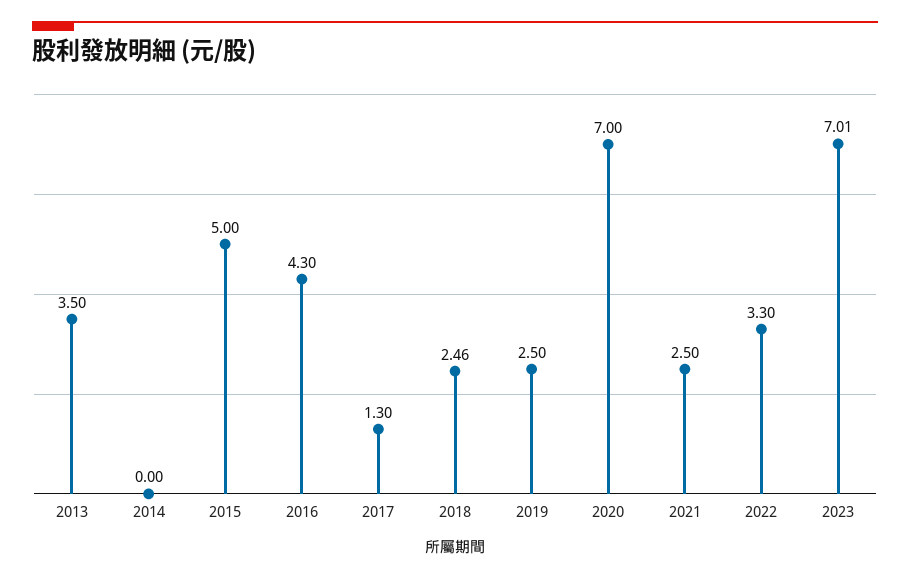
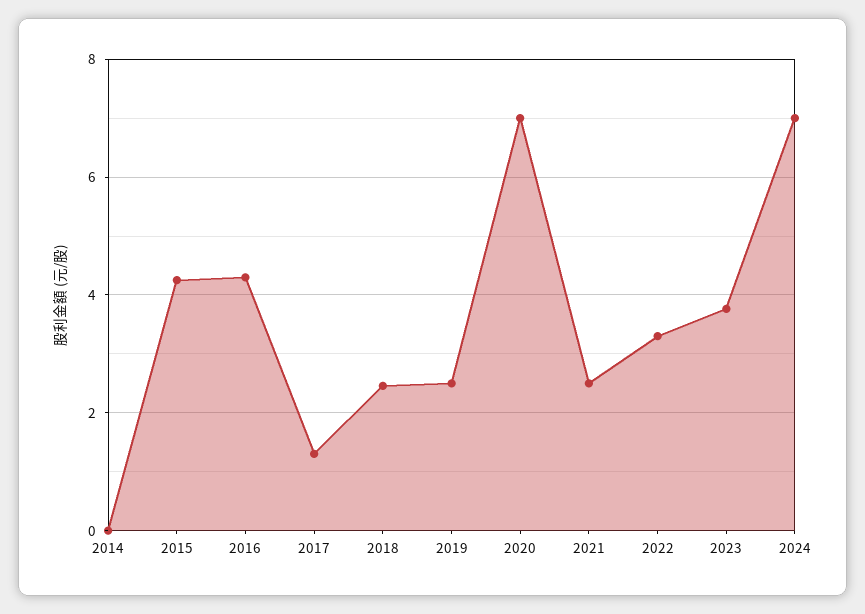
2013: 3.5 -> none
2015: 5 -> 4.2
2023: 7.01 -> 3.8
2024: none -> 7

